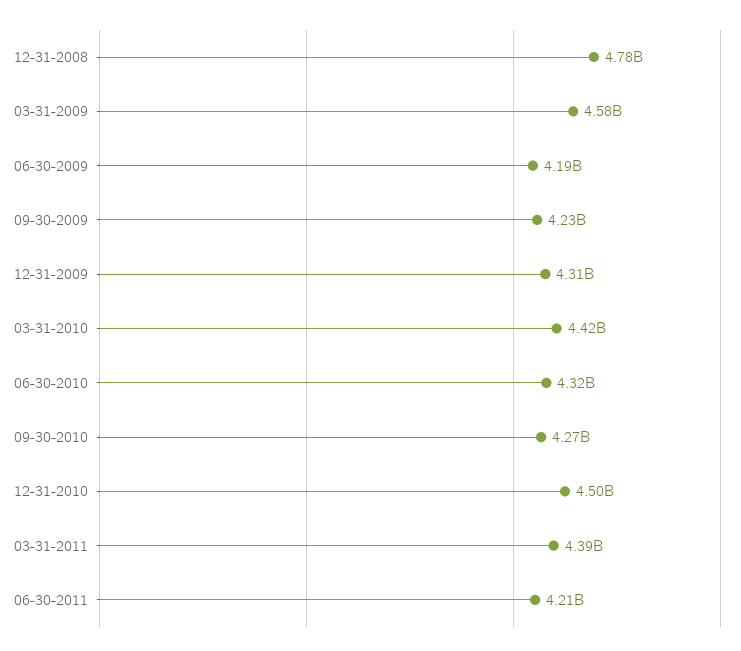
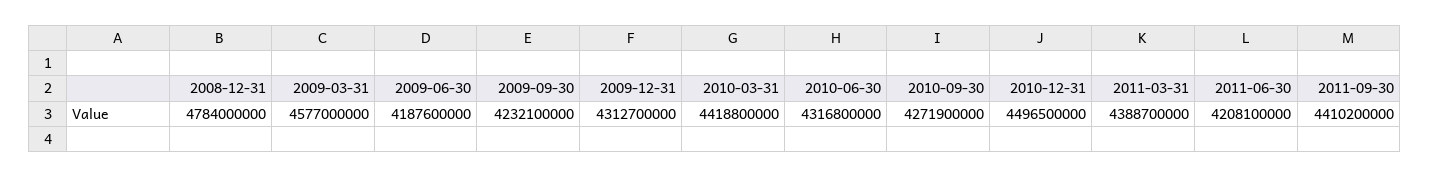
2011-09-30: none -> 4410200000

